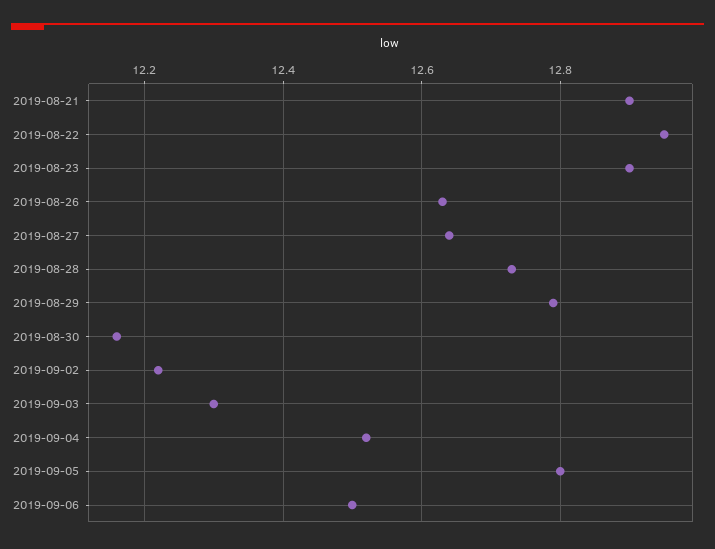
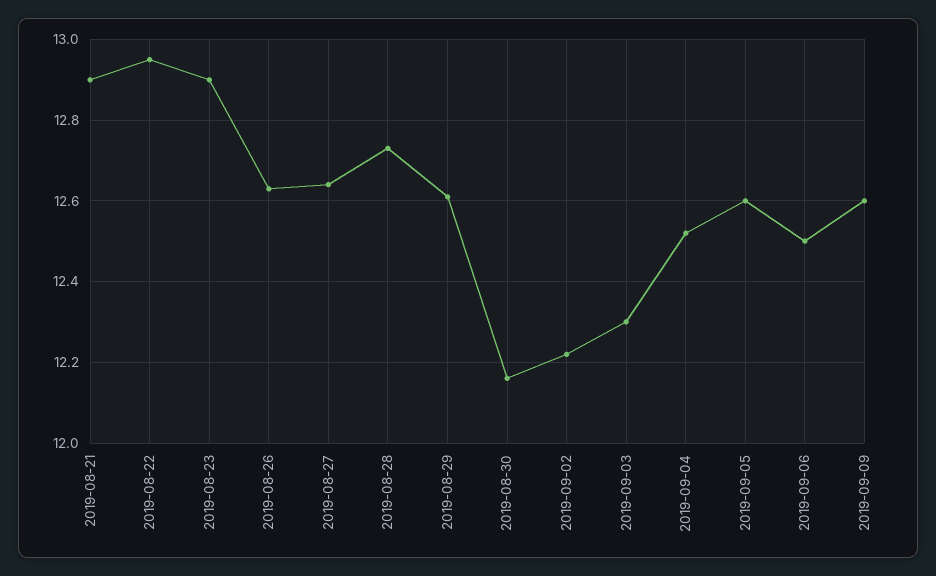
2019-08-29: 12.8 -> 12.6
2019-09-05: 12.8 -> 12.6
2019-09-09: none -> 12.6

